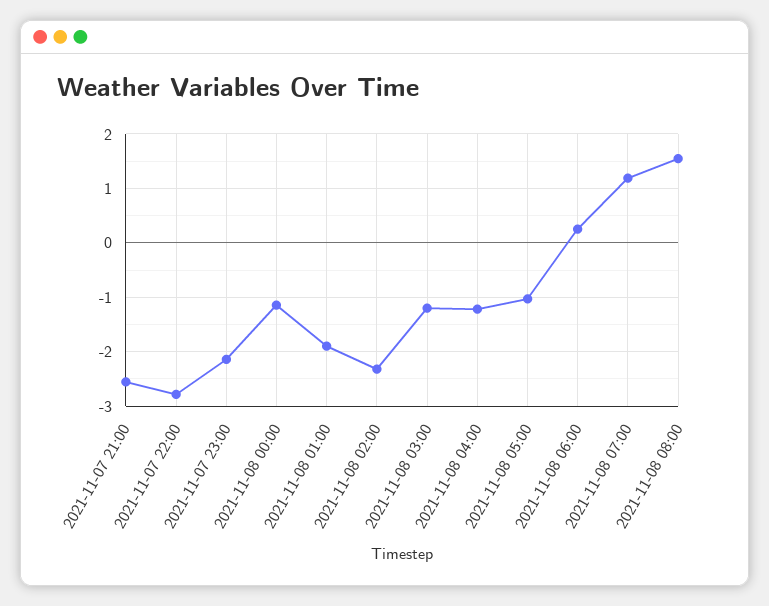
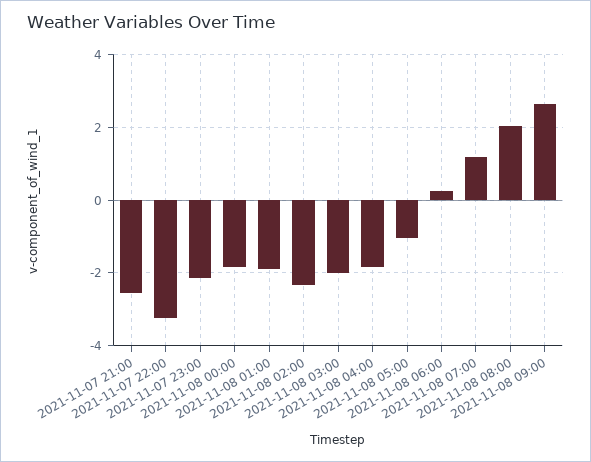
2021-11-07 22:00: -2.8 -> -3.2
2021-11-08 00:00: -1.2 -> -1.8
2021-11-08 03:00: -1.2 -> -2
2021-11-08 04:00: -1.2 -> -1.8
2021-11-08 08:00: 1.6 -> 2
2021-11-08 09:00: none -> 2.6

